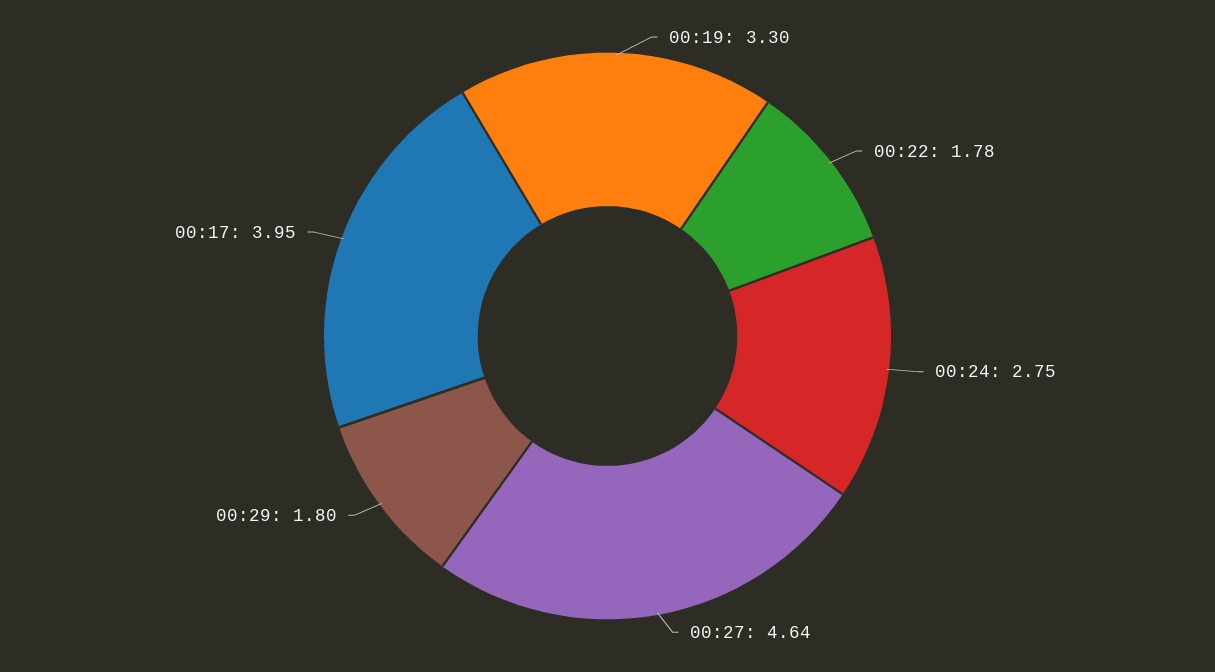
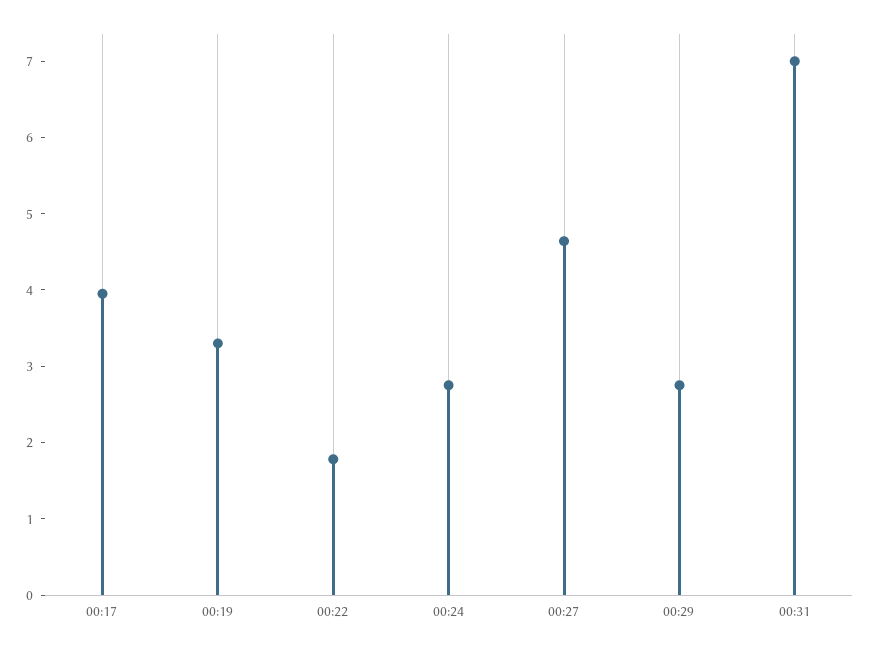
00:29: 1.8 -> 2.8
00:31: none -> 7

